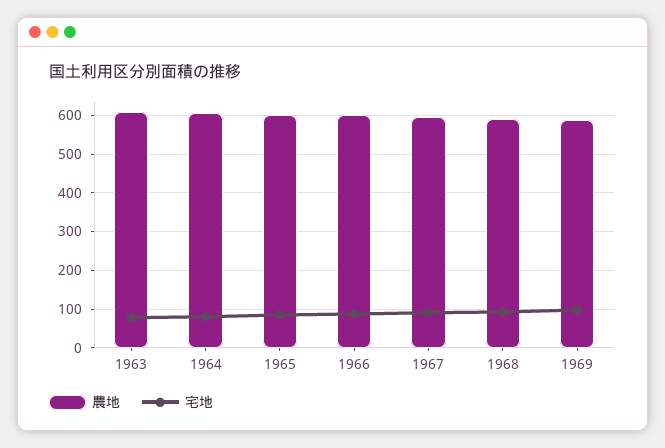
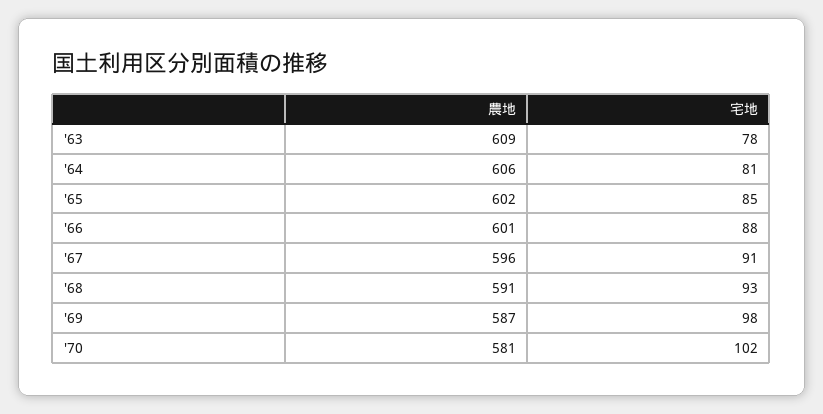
農地, '70: none -> 581
宅地, '70: none -> 102

